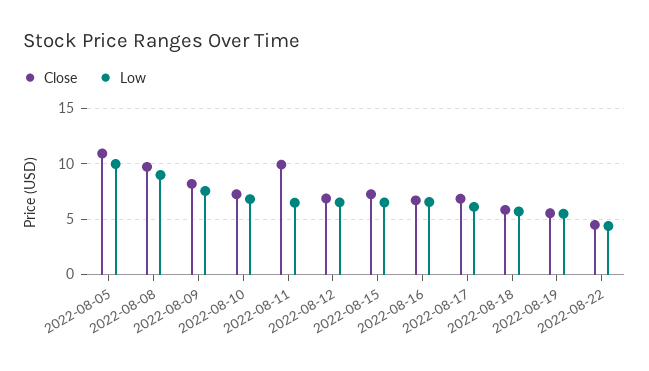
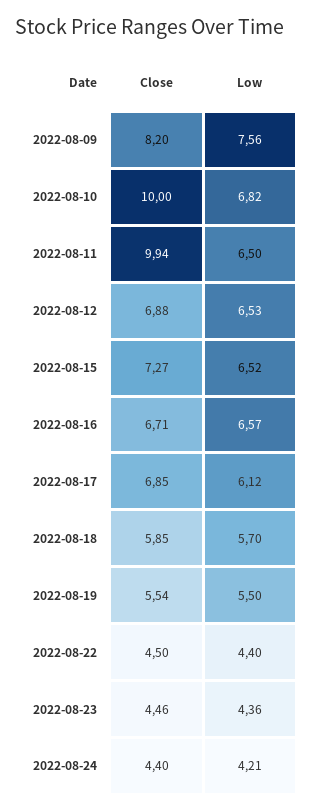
Close, 2022-08-05: 11 -> none
Low, 2022-08-05: 10 -> none
Close, 2022-08-08: 10 -> none
Low, 2022-08-08: 9 -> none
Close, 2022-08-10: 7 -> 10
Close, 2022-08-23: none -> 4.46
Low, 2022-08-23: none -> 4.36
Close, 2022-08-24: none -> 4.4
Low, 2022-08-24: none -> 4.21

